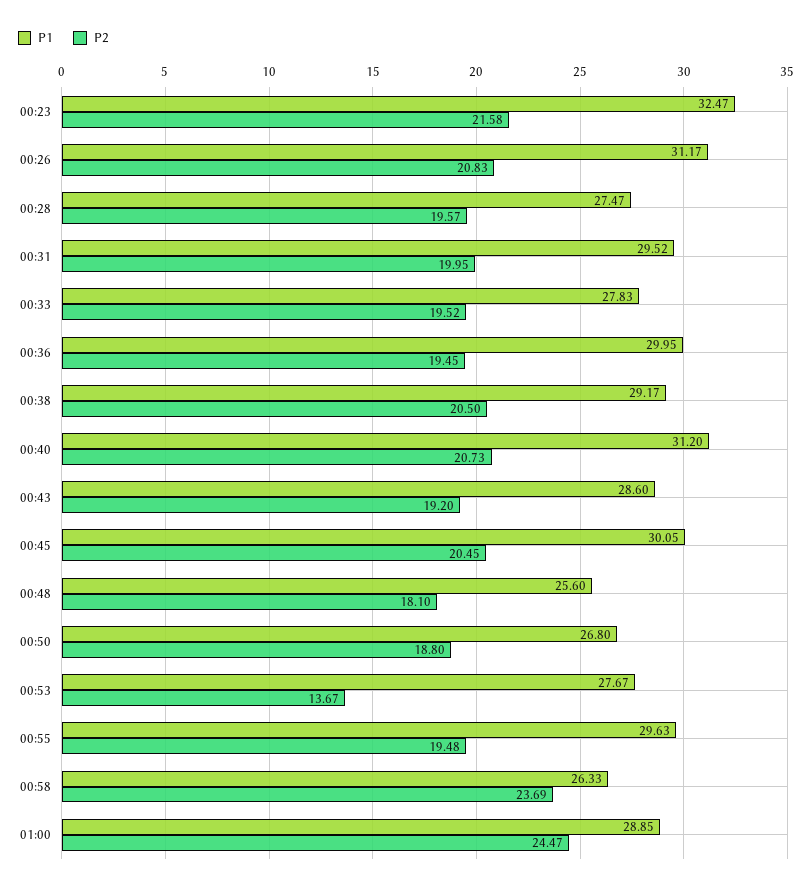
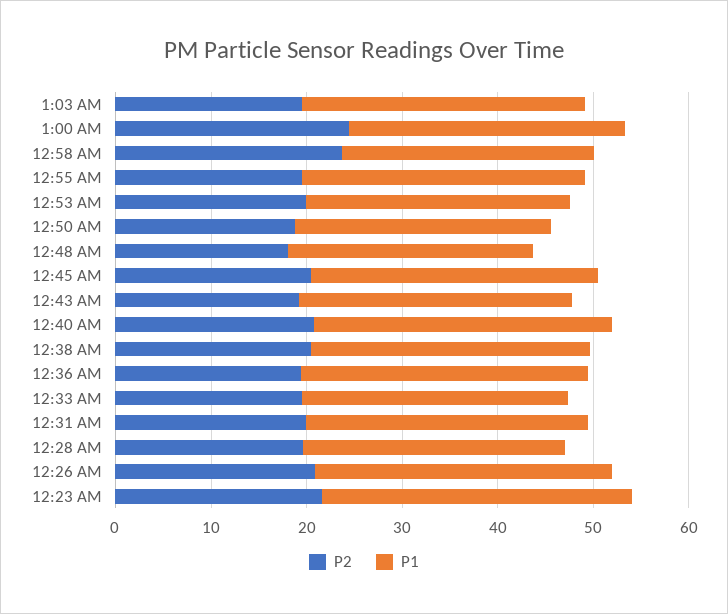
P2, 00:53: 13.67 -> 20
P2, 1:03 AM: none -> 20
P1, 1:03 AM: none -> 30

